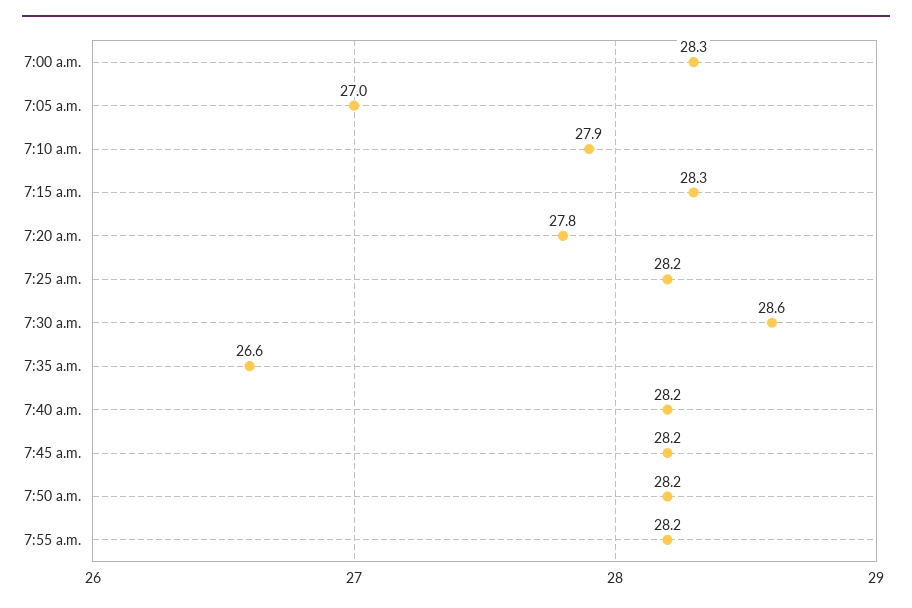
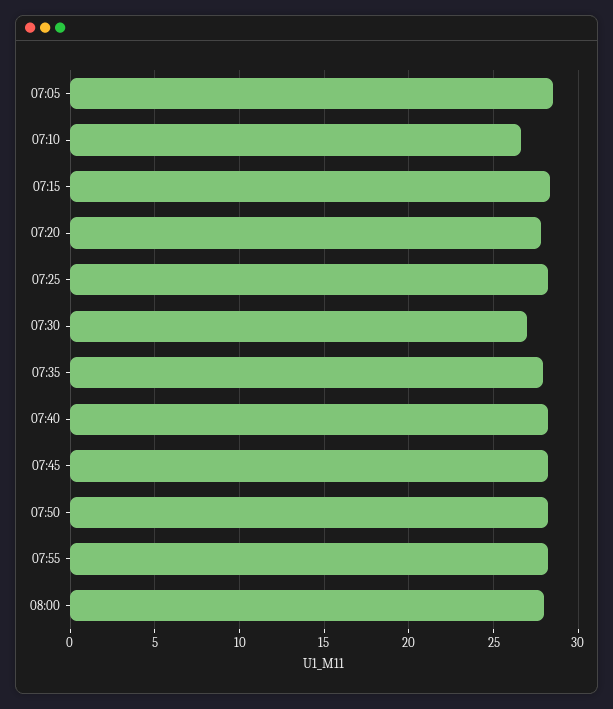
7:00 a.m.: 28.3 -> none
7:05 a.m.: 27 -> 28.5
7:10 a.m.: 27.9 -> 26.5
7:30 a.m.: 28.6 -> 27
7:35 a.m.: 26.6 -> 28
08:00: none -> 28

